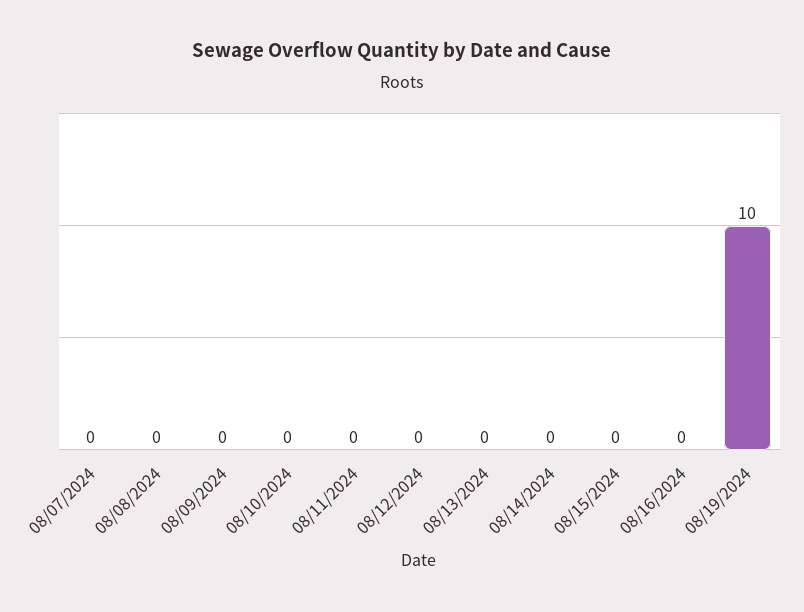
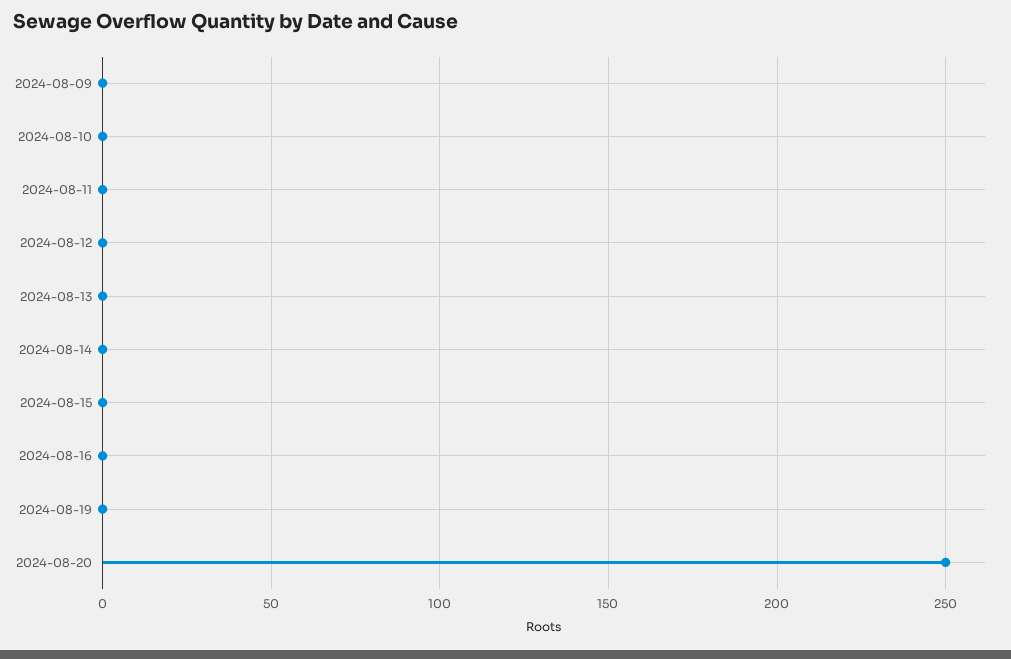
08/07/2024: 0 -> none
08/08/2024: 0 -> none
08/19/2024: 10 -> 0
2024-08-20: none -> 250

